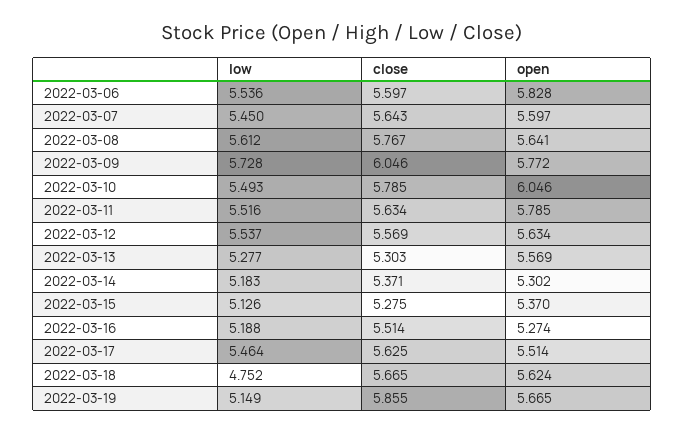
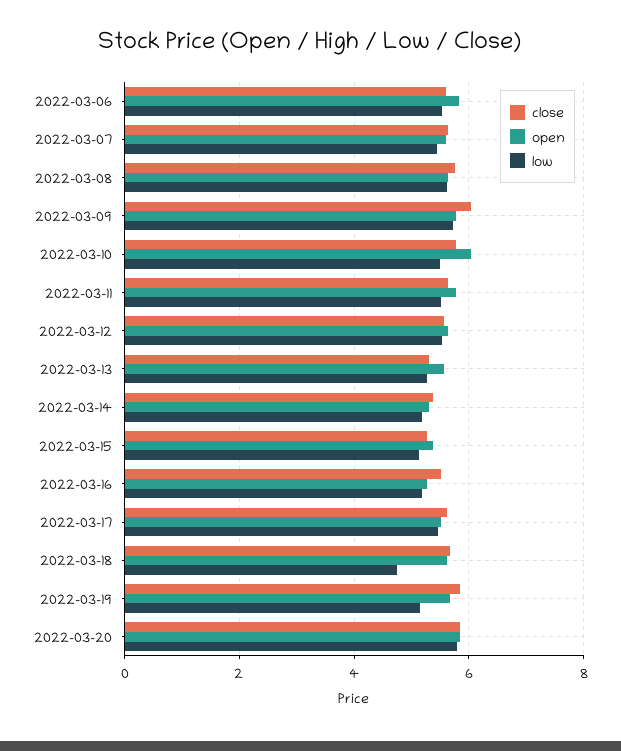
close, 2022-03-20: none -> 5.8
open, 2022-03-20: none -> 5.8
low, 2022-03-20: none -> 5.8

